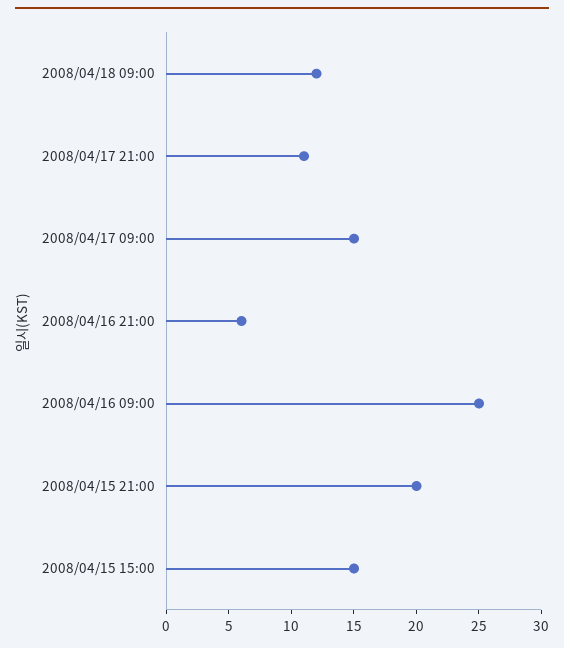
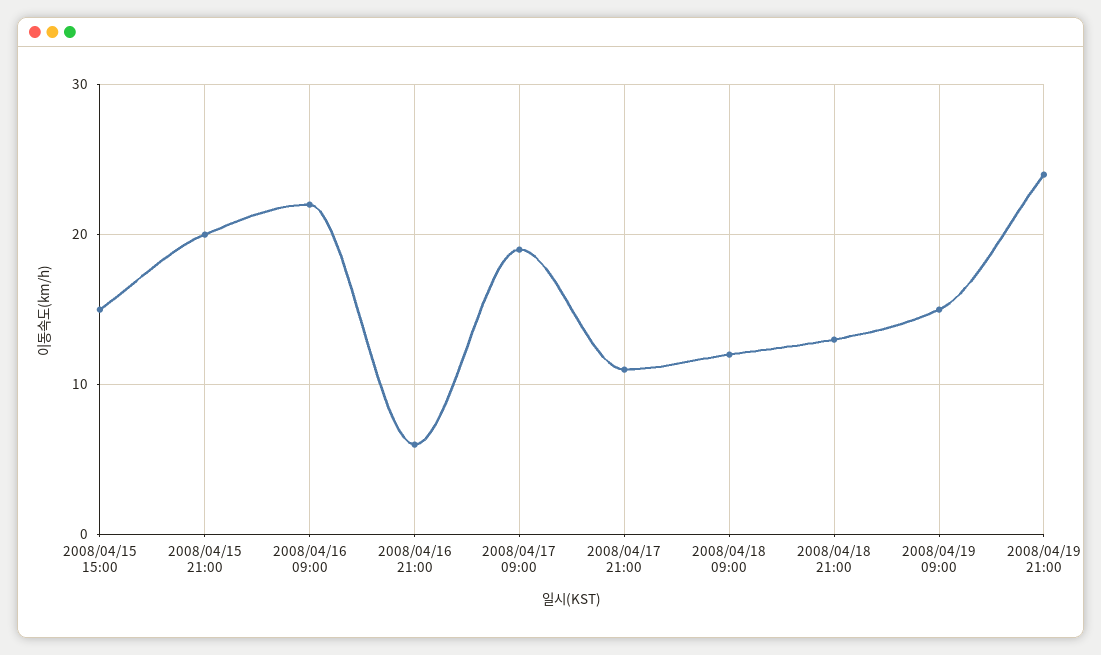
2008/04/17 09:00: 15 -> 19
2008/04/16 09:00: 25 -> 22
2008/04/18 21:00: none -> 13
2008/04/19 09:00: none -> 15
2008/04/19 21:00: none -> 24

